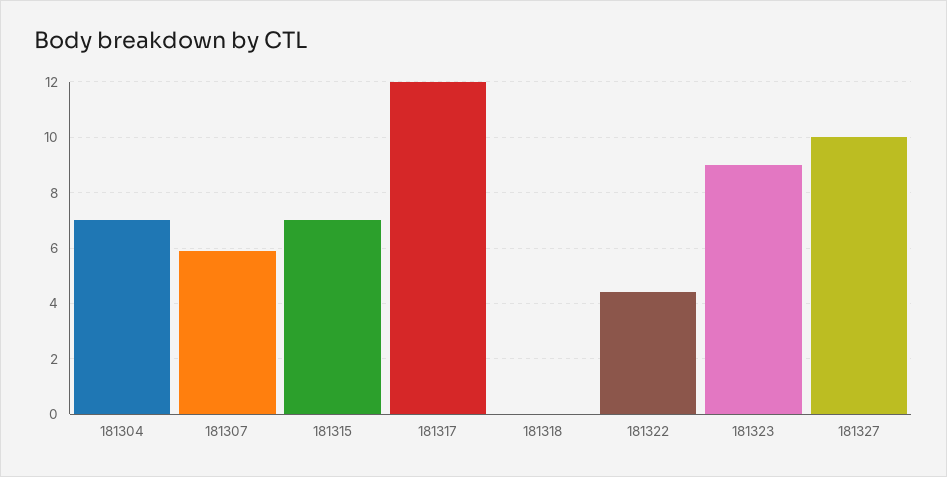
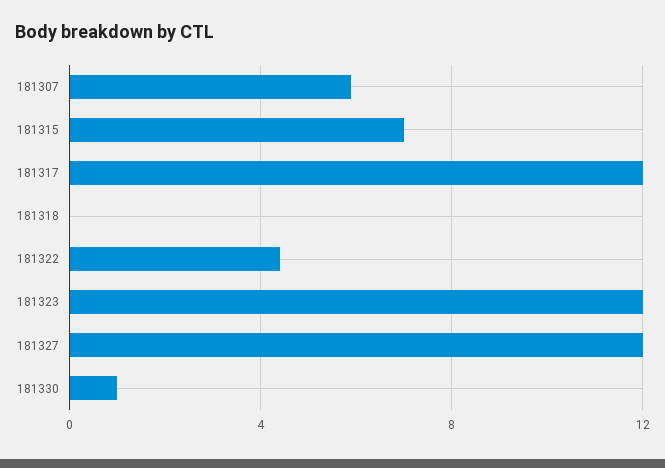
181304: 7 -> none
181323: 9 -> 12
181327: 10 -> 12
181330: none -> 1

